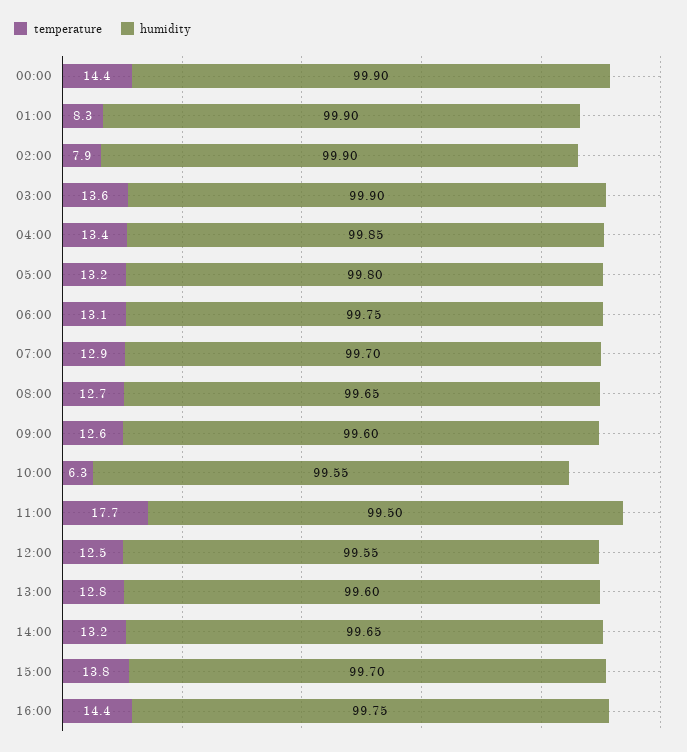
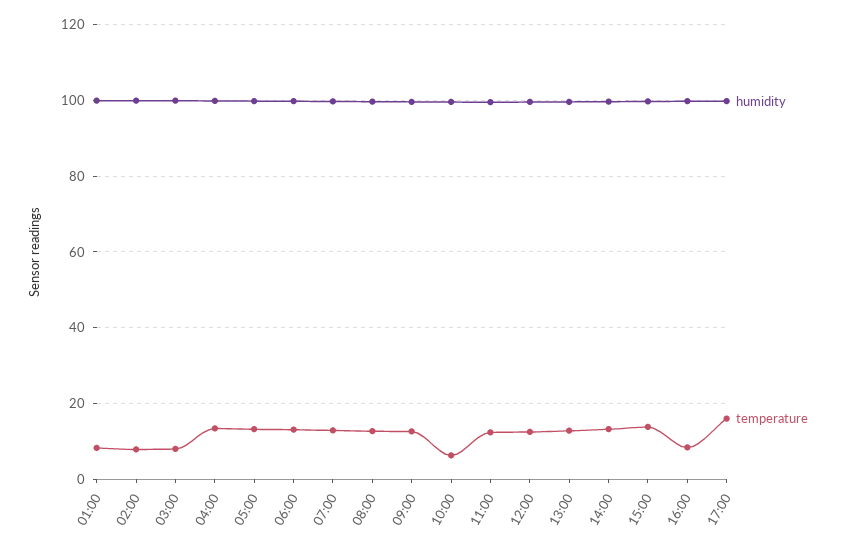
temperature, 00:00: 14.4 -> none
humidity, 00:00: 99.9 -> none
temperature, 03:00: 13.6 -> 8
temperature, 11:00: 17.7 -> 12
temperature, 16:00: 14.4 -> 8
humidity, 17:00: none -> 100
temperature, 17:00: none -> 16

